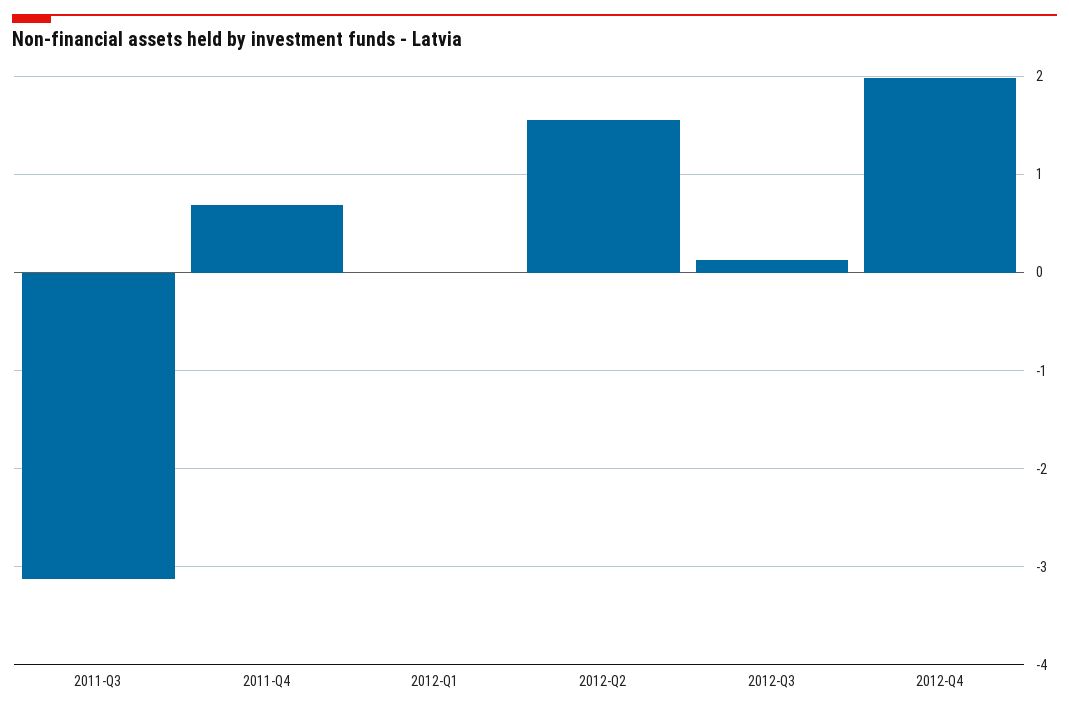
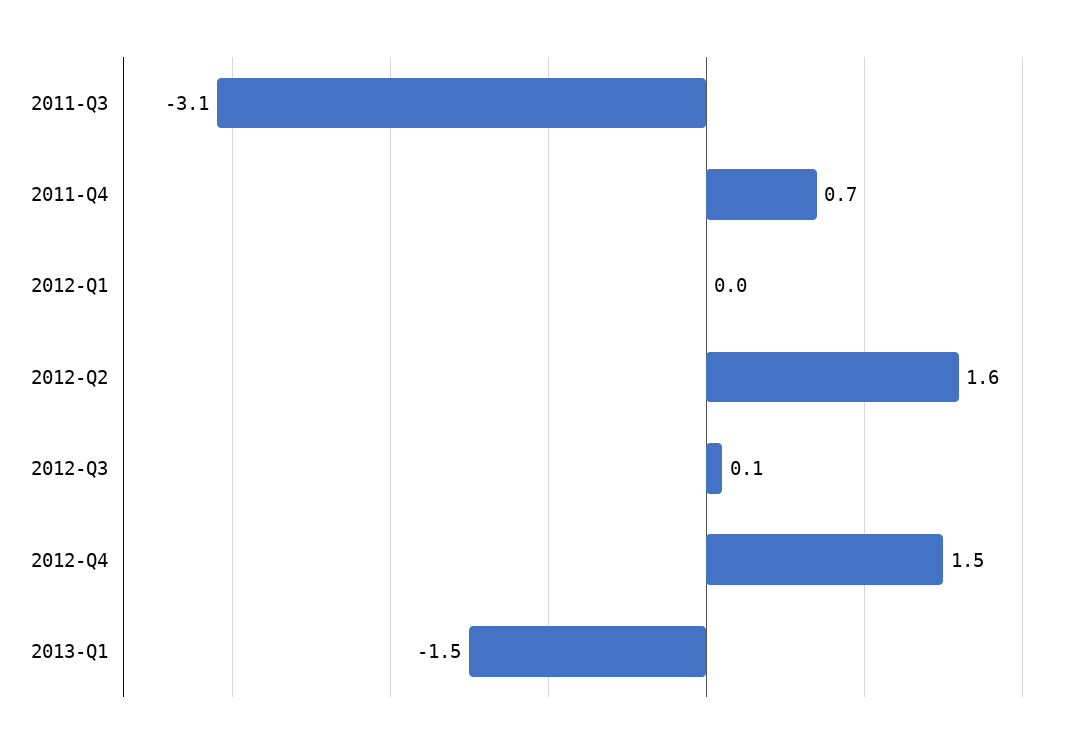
2012-Q4: 2 -> 1.5
2013-Q1: none -> -1.5

